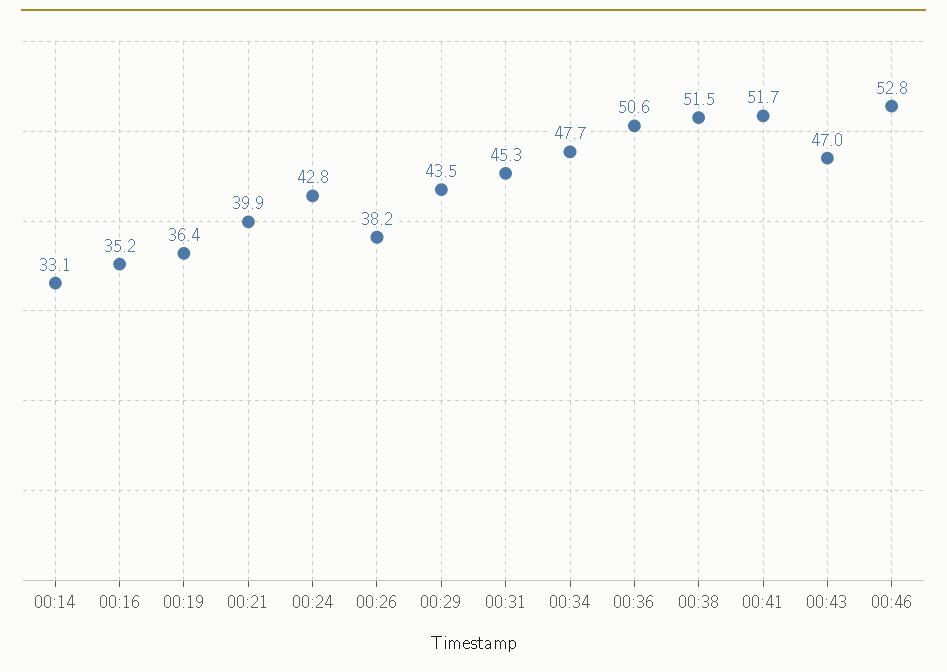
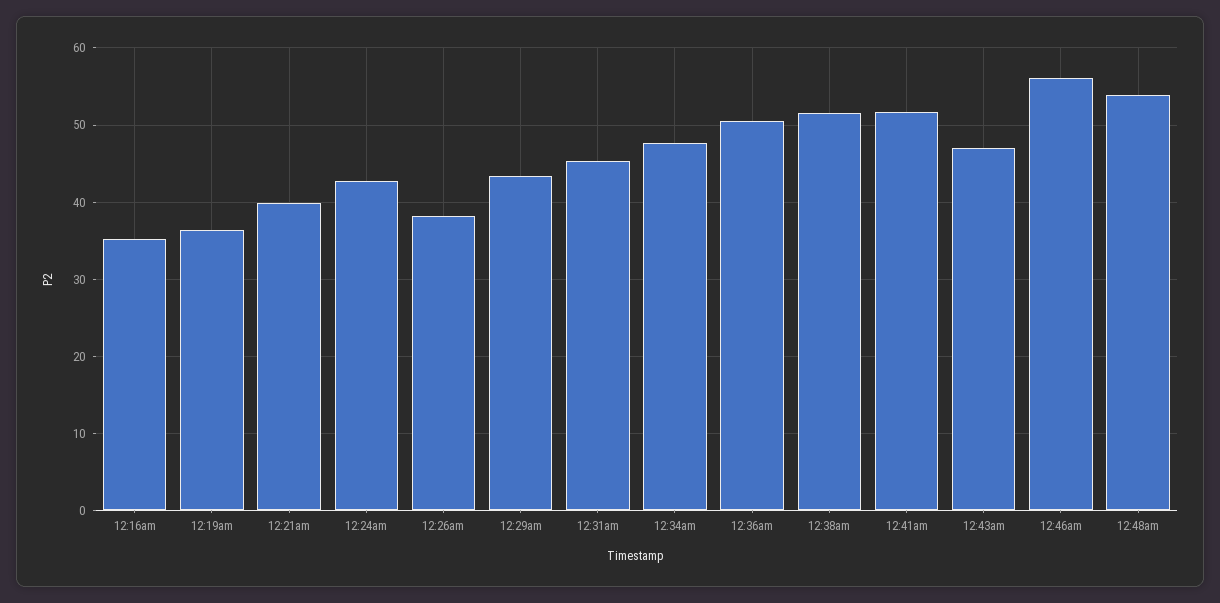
00:14: 33.1 -> none
00:46: 52.8 -> 56
12:48am: none -> 54

